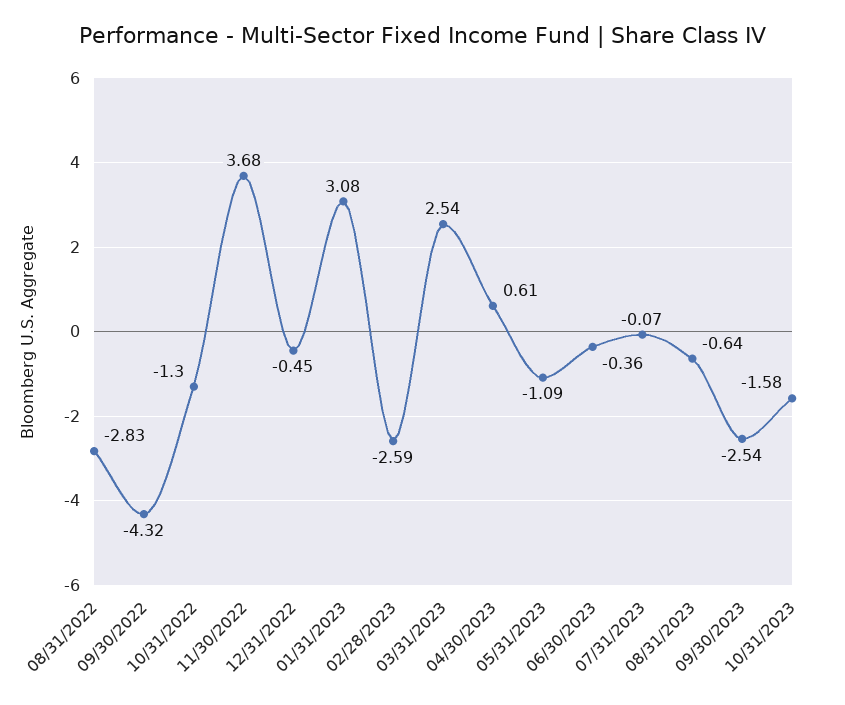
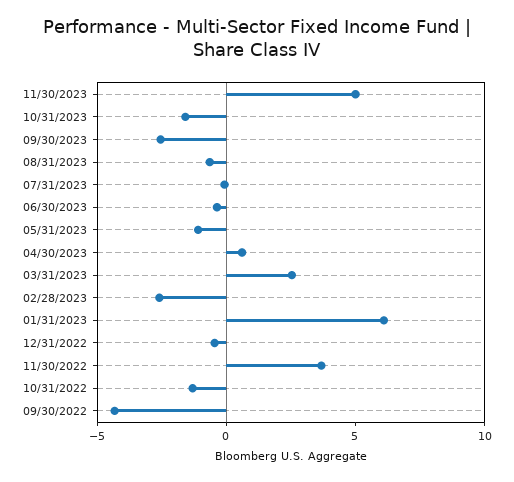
08/31/2022: -2.83 -> none
01/31/2023: 3.08 -> 6
11/30/2023: none -> 5

